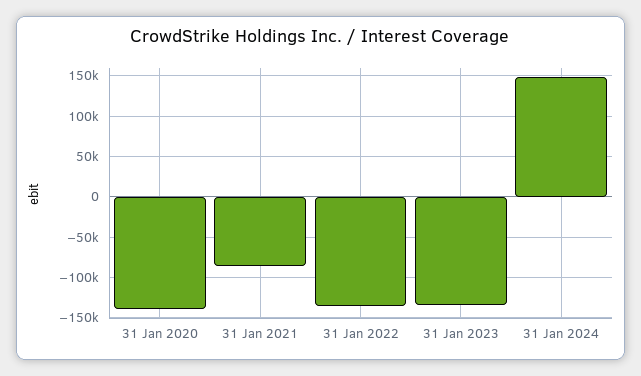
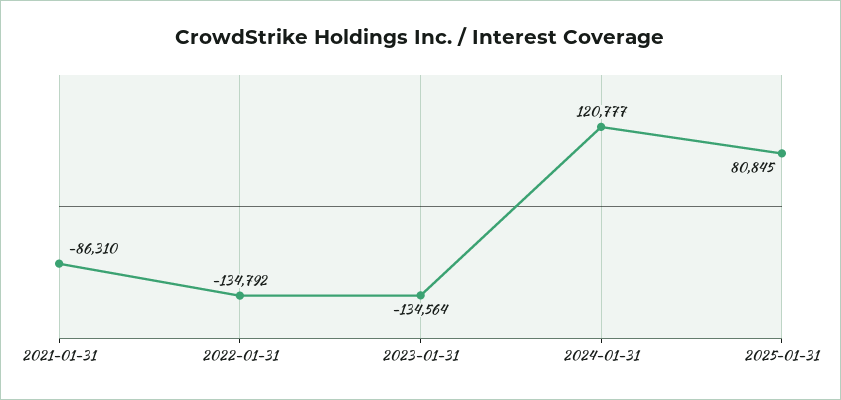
31 Jan 2020: -140000 -> none
31 Jan 2024: 150000 -> 120777
2025-01-31: none -> 80845

